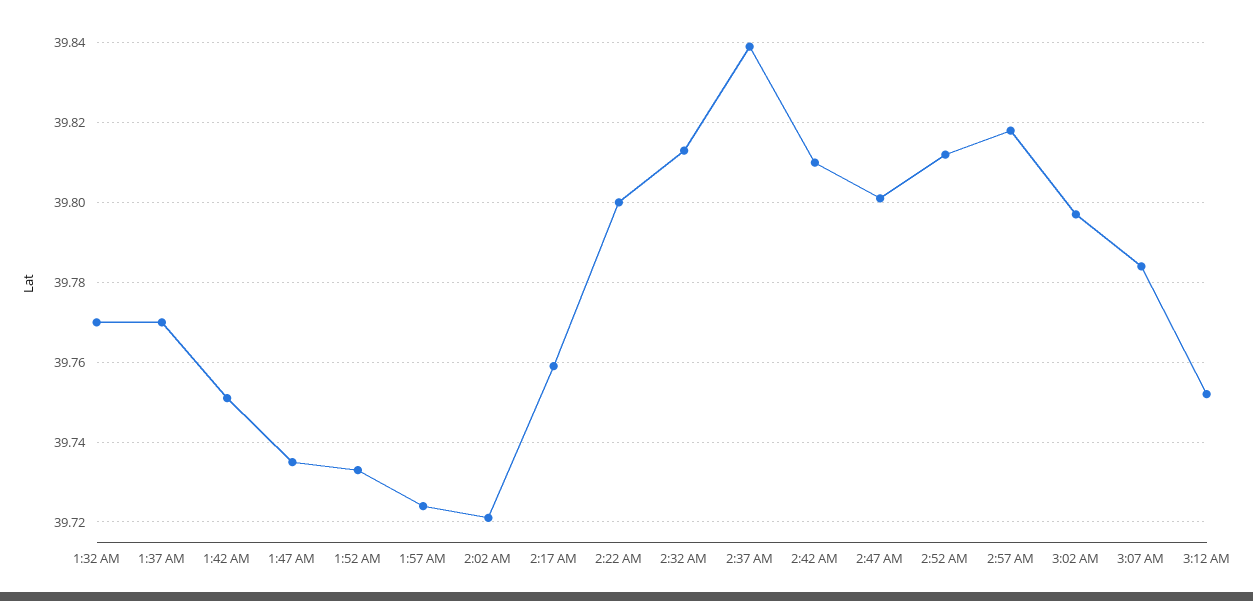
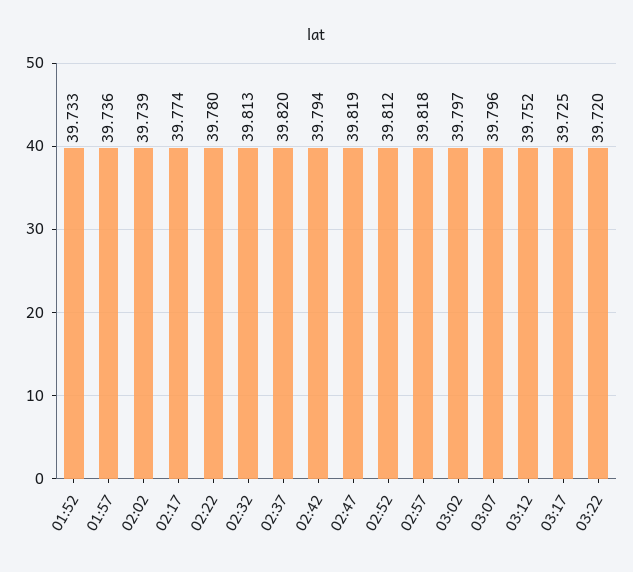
1:32 AM: 39.77 -> none
1:37 AM: 39.77 -> none
1:42 AM: 39.75 -> none
1:47 AM: 39.735 -> none
1:57 AM: 39.725 -> 39.736
2:02 AM: 39.72 -> 39.739
2:17 AM: 39.76 -> 39.774
2:22 AM: 39.8 -> 39.78
2:37 AM: 39.84 -> 39.82
2:42 AM: 39.81 -> 39.794
2:47 AM: 39.8 -> 39.819
3:07 AM: 39.785 -> 39.796
03:17: none -> 39.725
03:22: none -> 39.72

